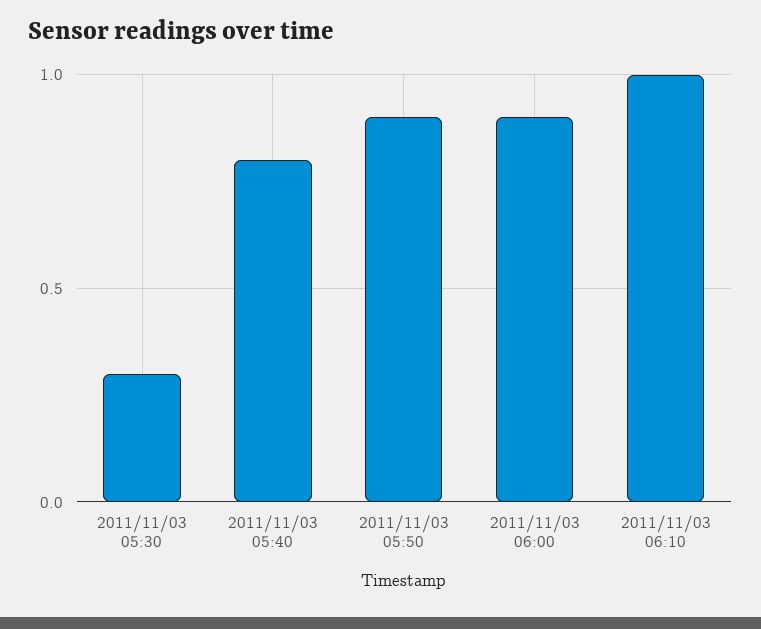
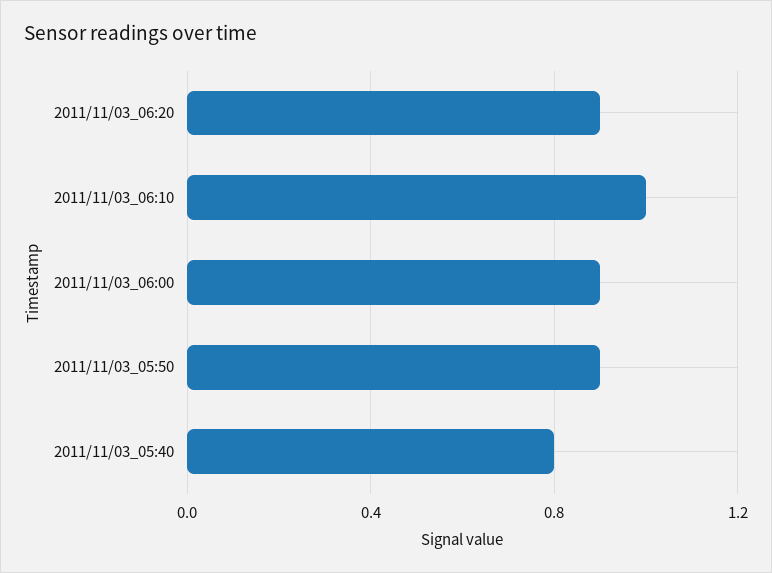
2011/11/03 05:30: 0.3 -> none
2011/11/03_06:20: none -> 0.9

